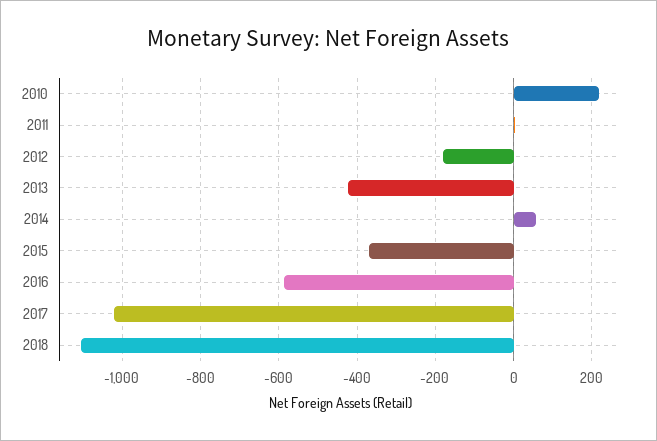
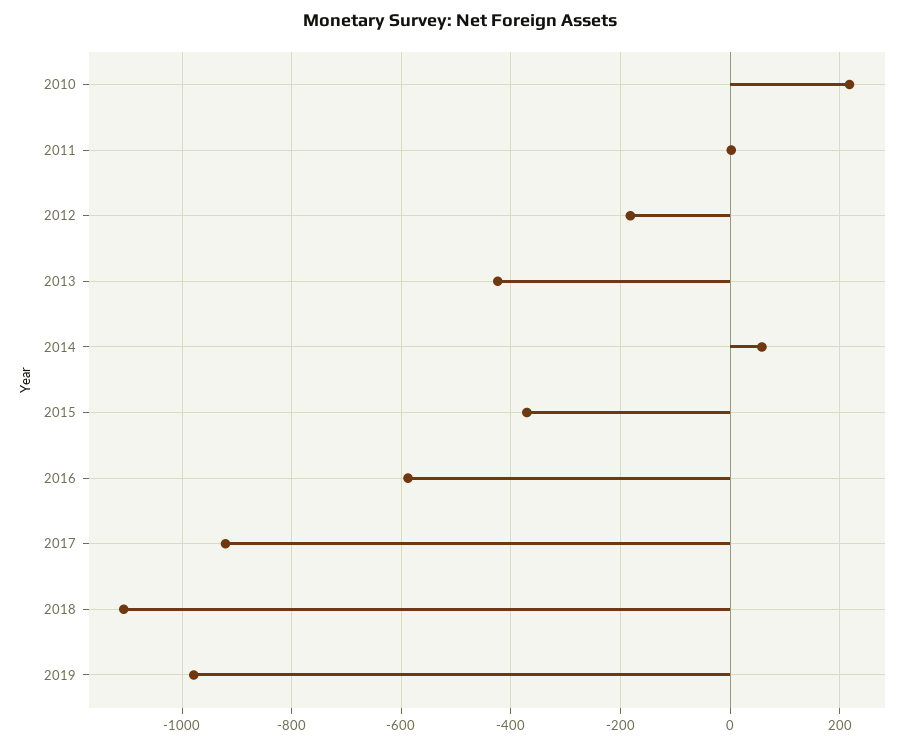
2017: -1020 -> -920
2019: none -> -980

